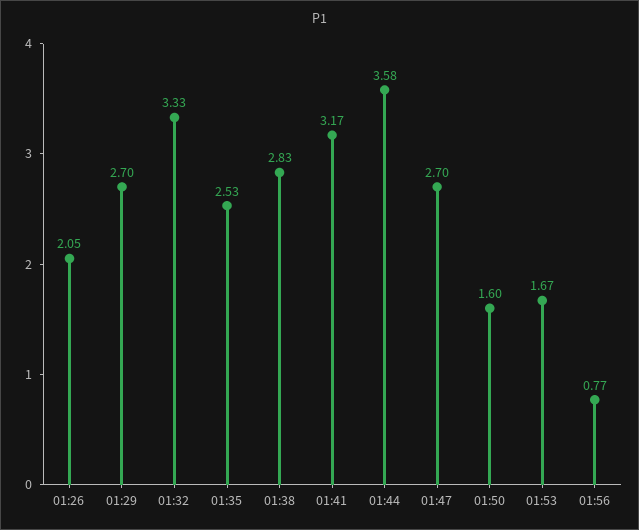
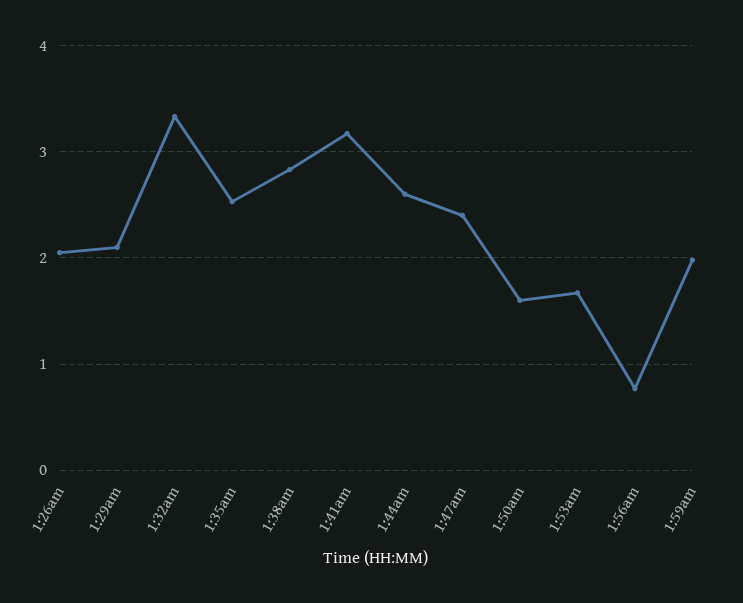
01:29: 2.7 -> 2.1
01:44: 3.58 -> 2.6
01:47: 2.7 -> 2.4
1:59am: none -> 2

